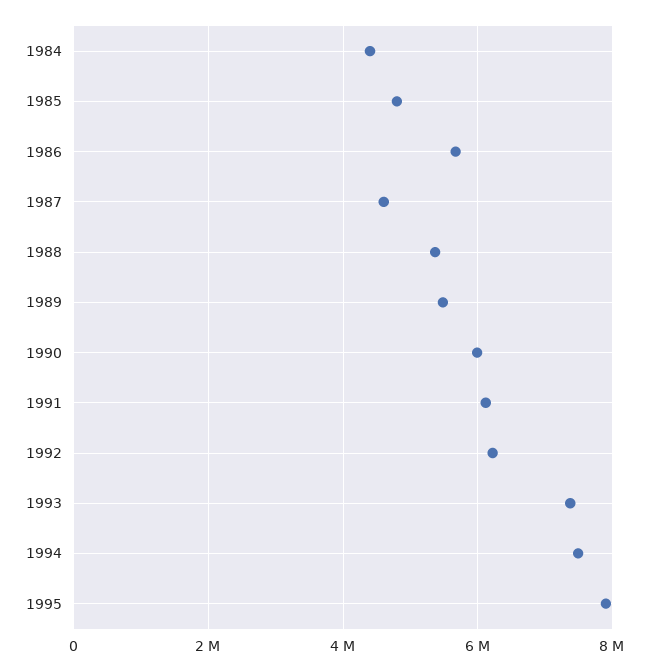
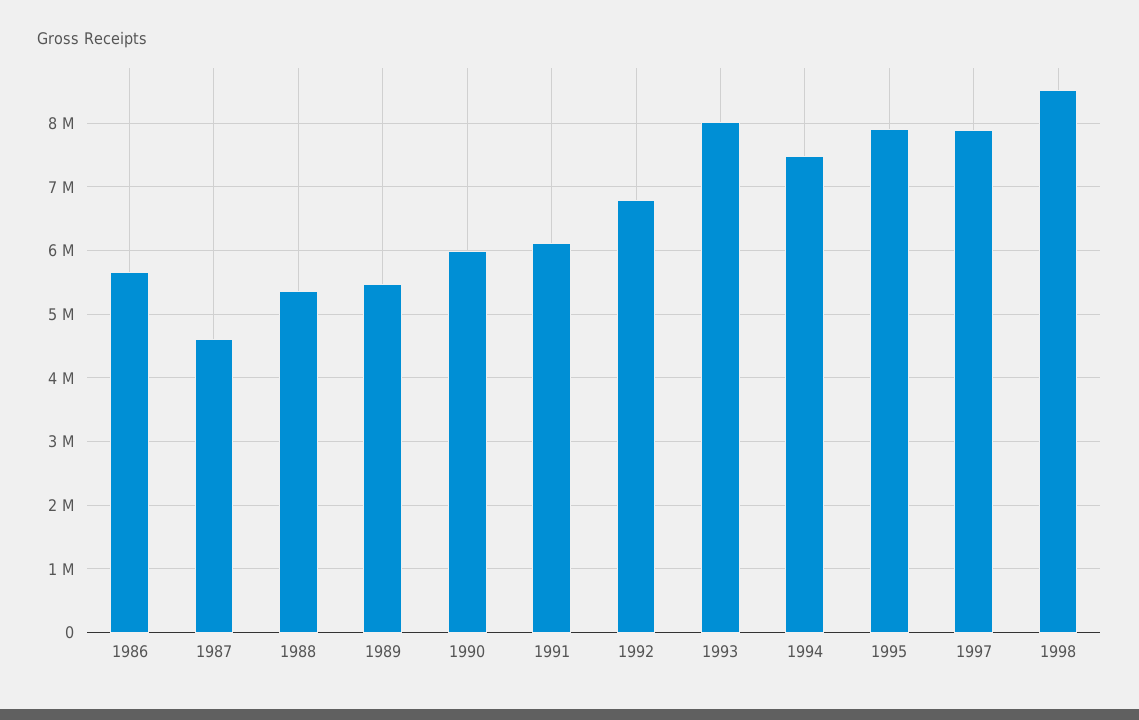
1984: 4400000 -> none
1985: 4800000 -> none
1992: 6200000 -> 6800000
1993: 7400000 -> 8000000
1997: none -> 7900000
1998: none -> 8500000

